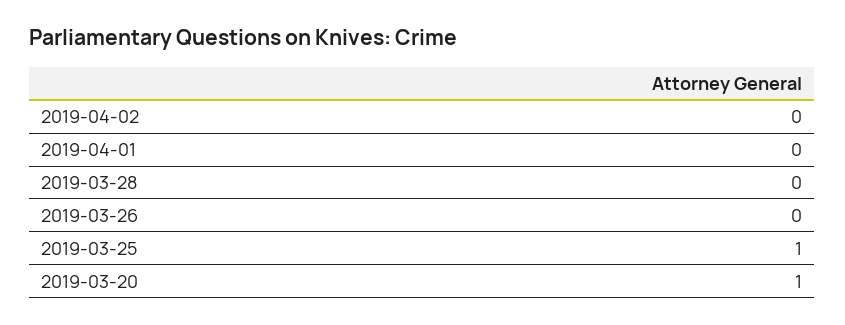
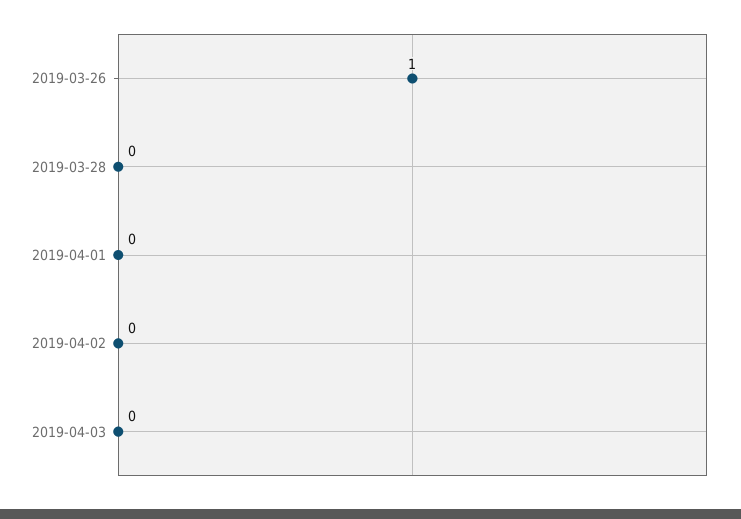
2019-03-26: 0 -> 1
2019-03-25: 1 -> none
2019-03-20: 1 -> none
2019-04-03: none -> 0

